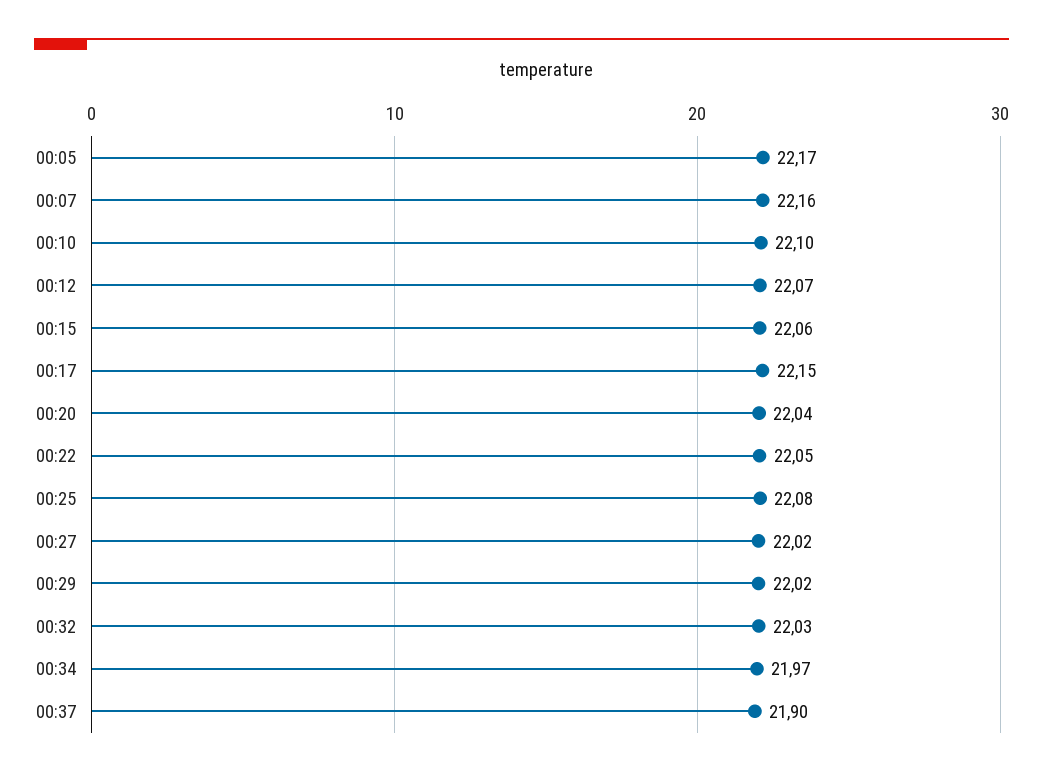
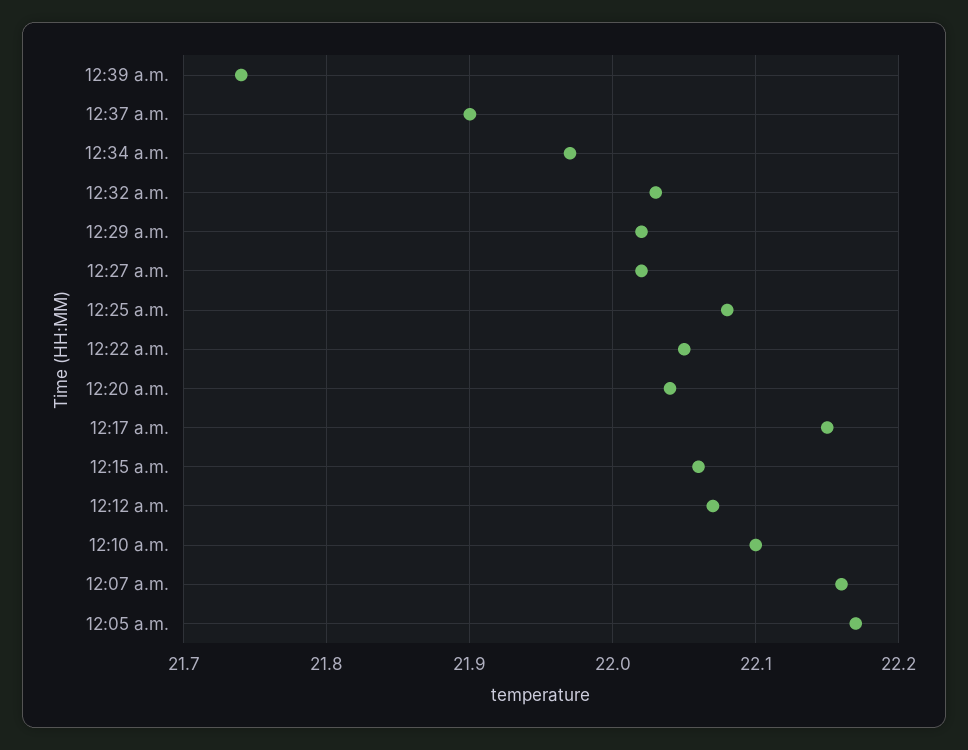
12:39 a.m.: none -> 21.74

